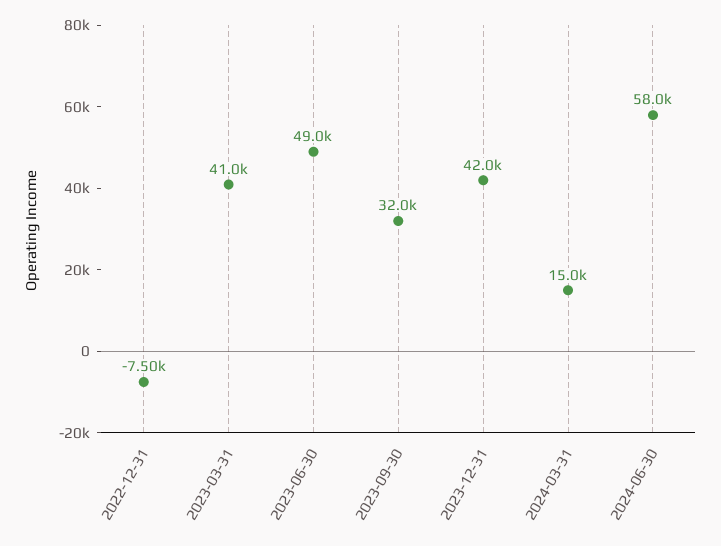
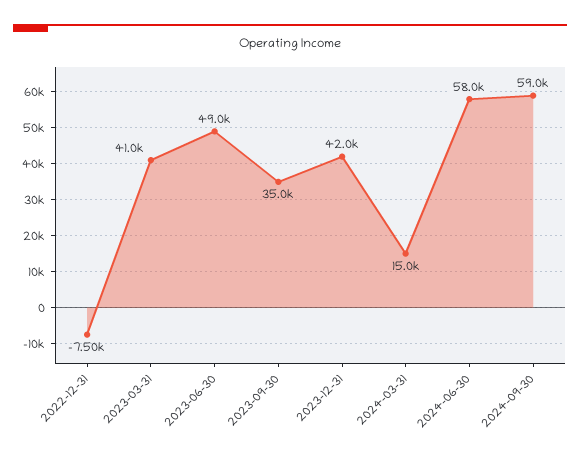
2023-09-30: 32000 -> 35000
2024-09-30: none -> 59000

